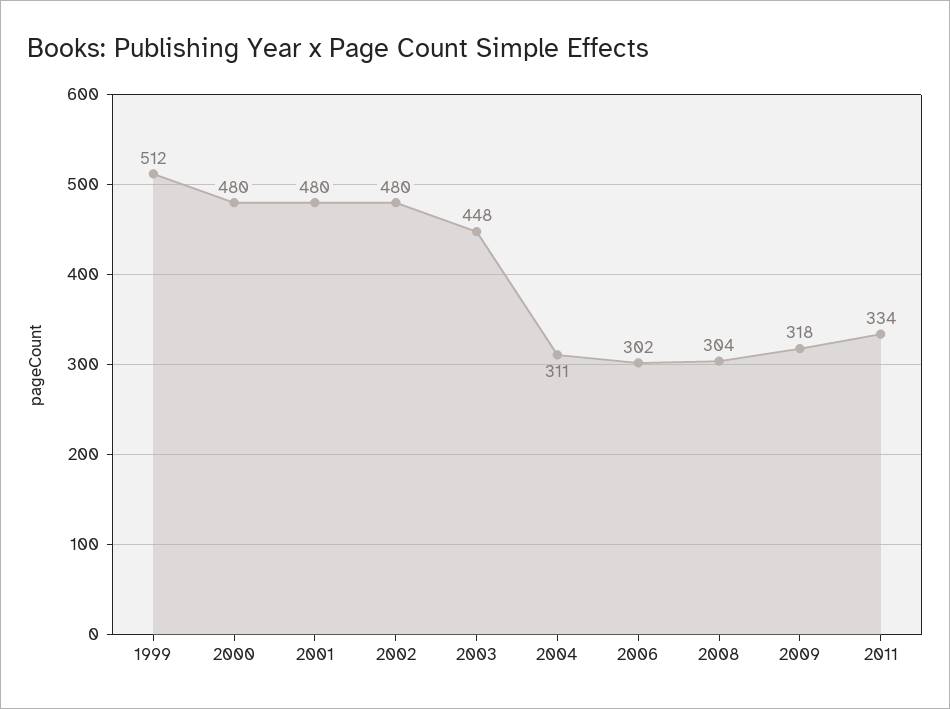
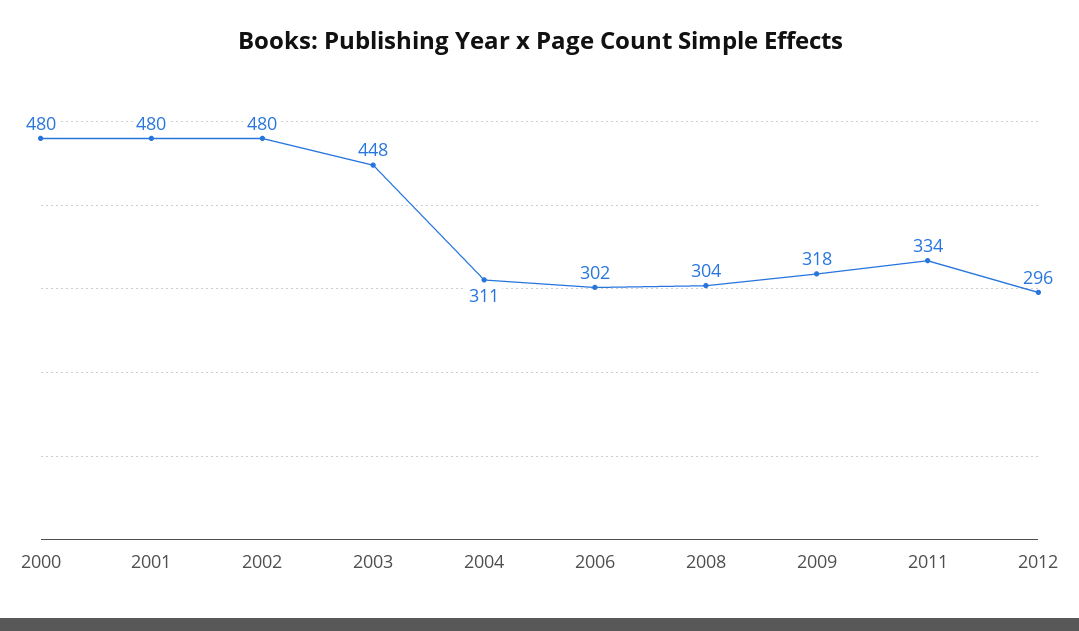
1999: 512 -> none
2012: none -> 296

